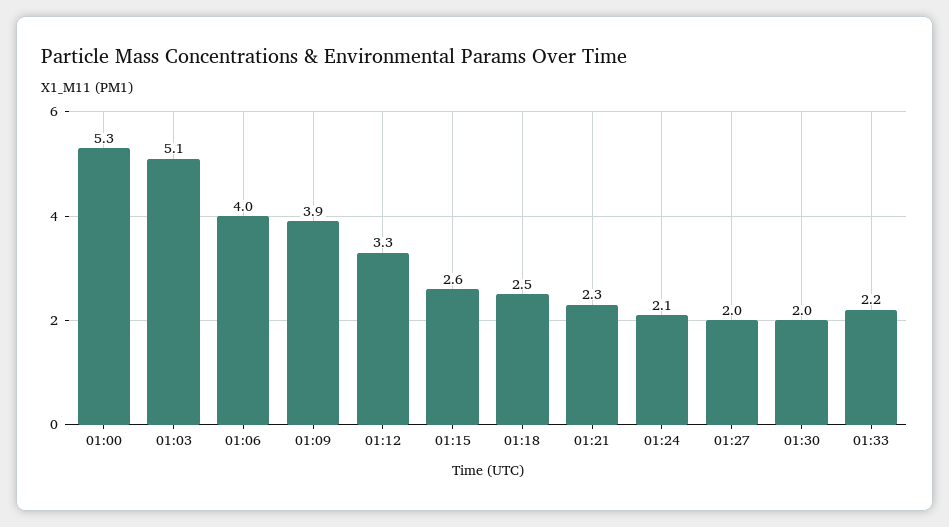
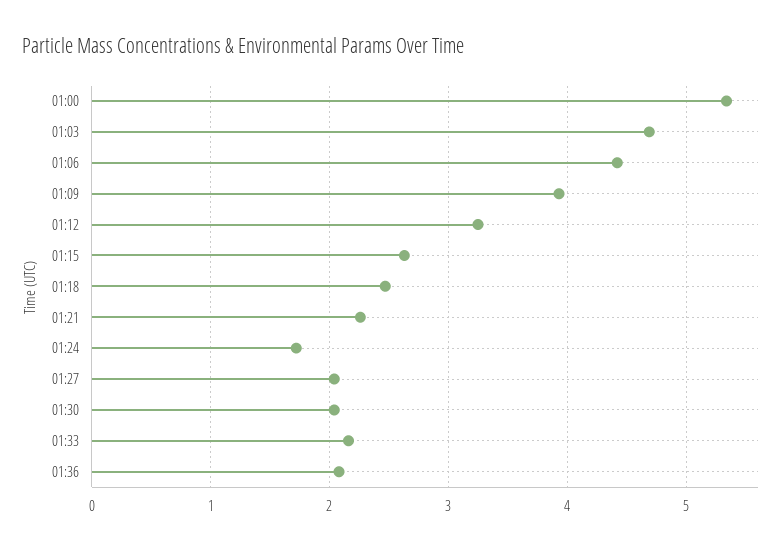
01:03: 5.1 -> 4.7
01:06: 4 -> 4.4
01:24: 2.1 -> 1.7
01:36: none -> 2.1

